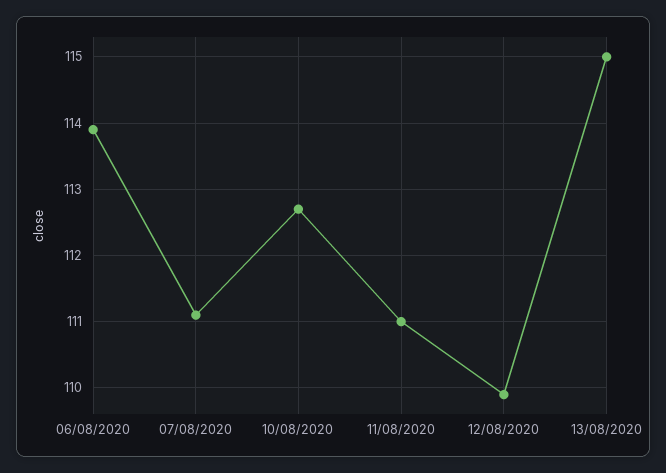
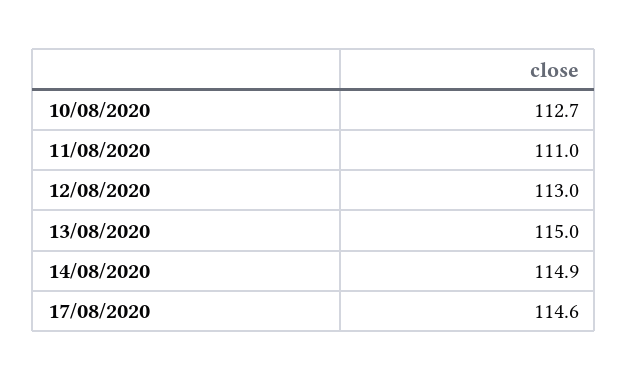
06/08/2020: 113.9 -> none
07/08/2020: 111.1 -> none
12/08/2020: 109.9 -> 113
14/08/2020: none -> 114.9
17/08/2020: none -> 114.6

